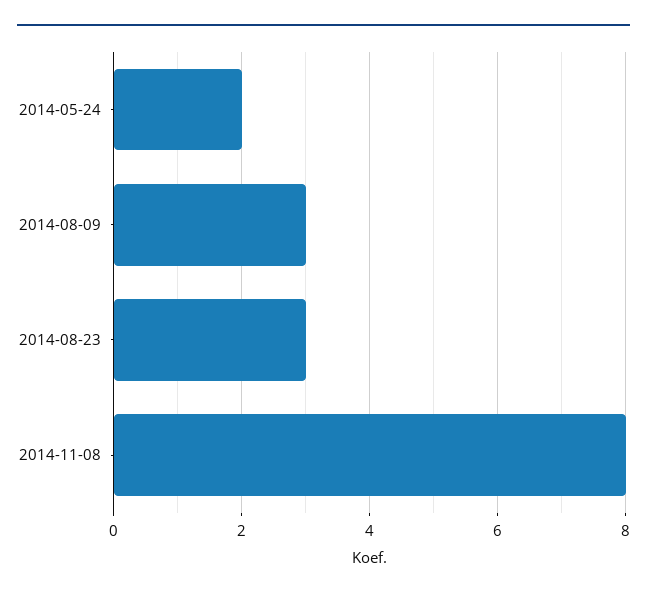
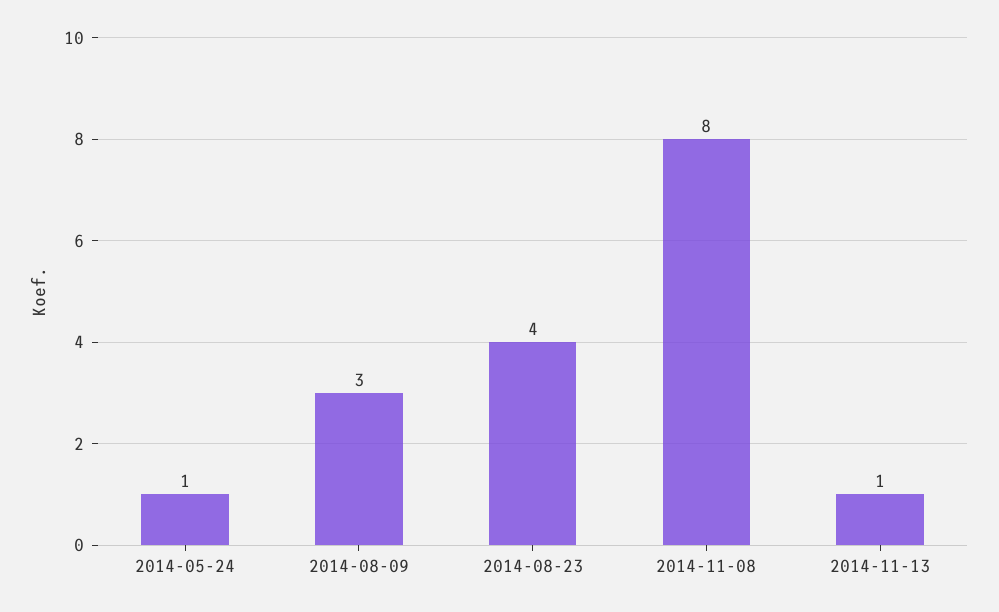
2014-05-24: 2 -> 1
2014-08-23: 3 -> 4
2014-11-13: none -> 1

